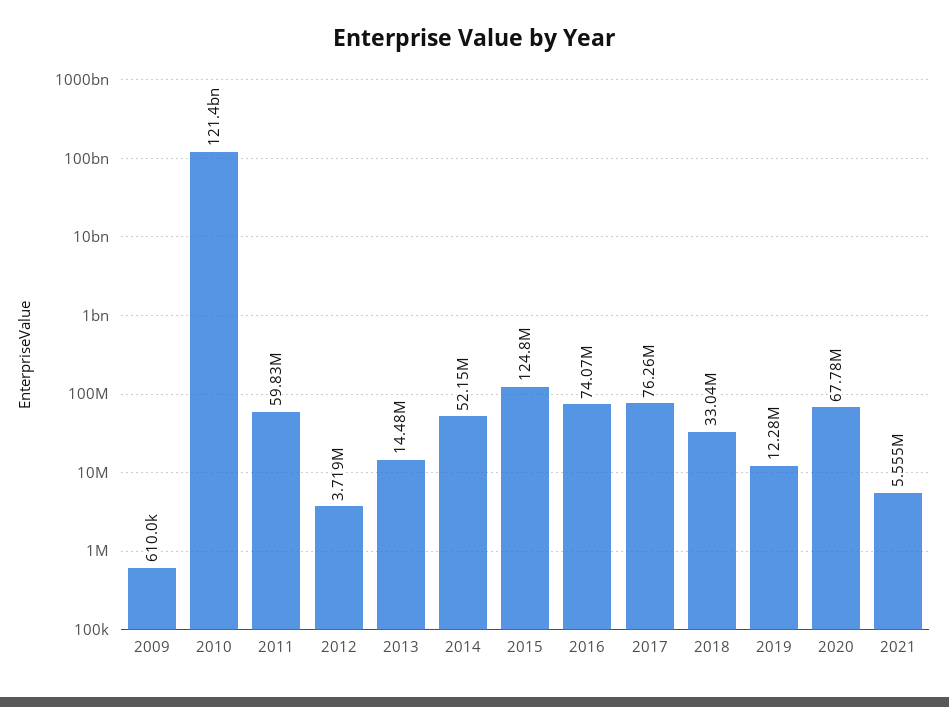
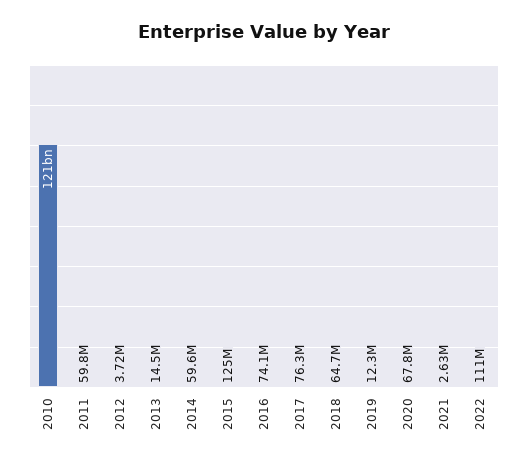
2009: 610000 -> none
2014: 52150000 -> 59600000
2018: 33040000 -> 64700000
2021: 5555000 -> 2630000
2022: none -> 111000000

